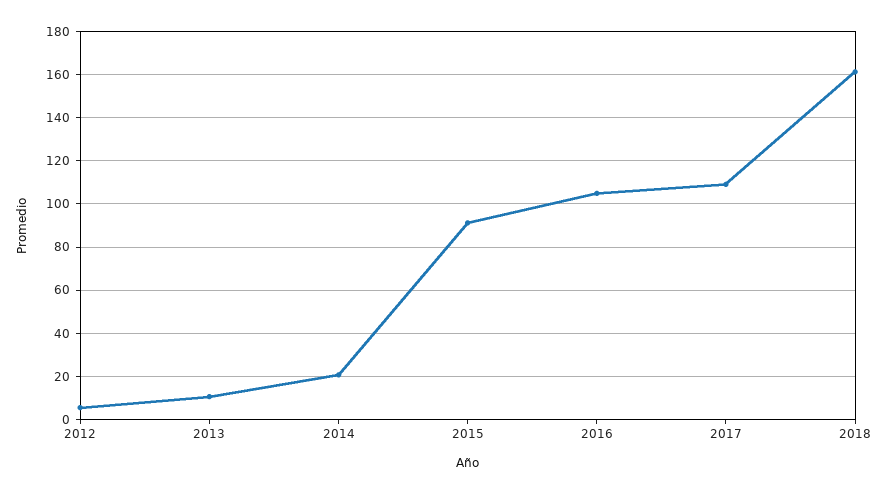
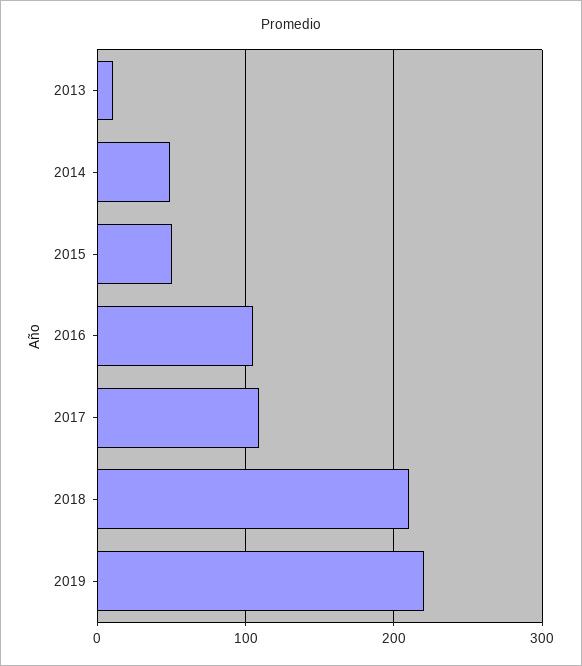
2012: 5 -> none
2014: 20 -> 50
2015: 90 -> 50
2018: 160 -> 210
2019: none -> 220

